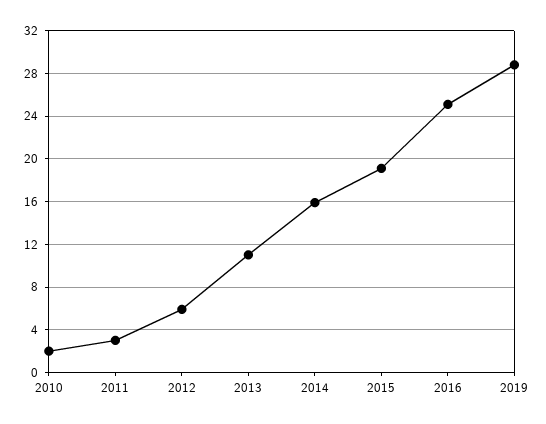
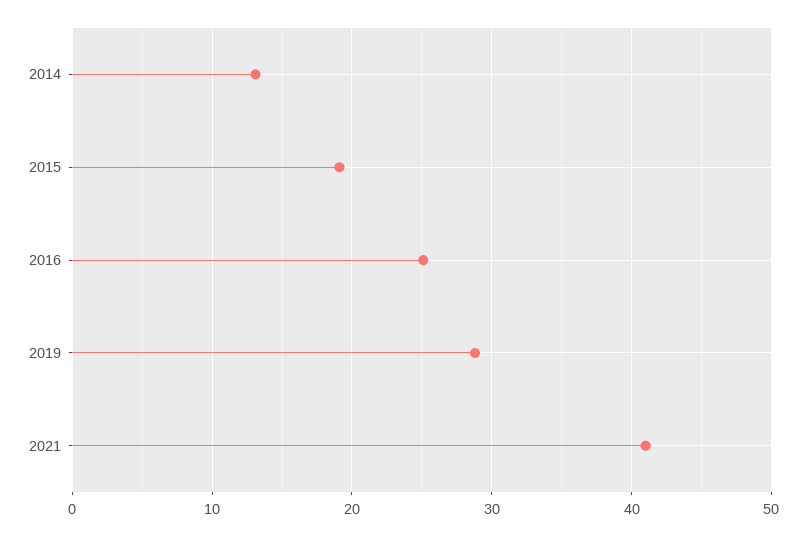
2010: 2 -> none
2011: 3 -> none
2012: 6 -> none
2013: 11 -> none
2014: 16 -> 13
2021: none -> 41

